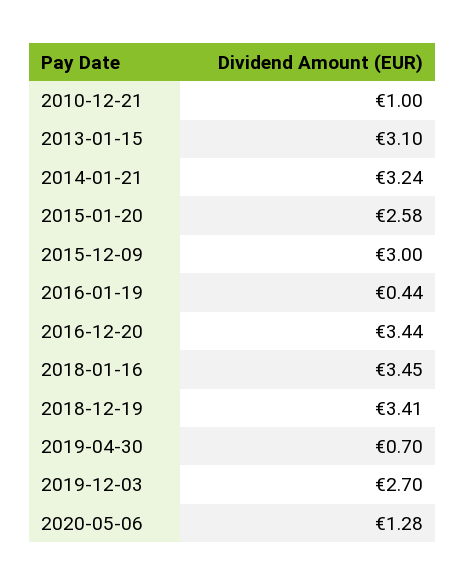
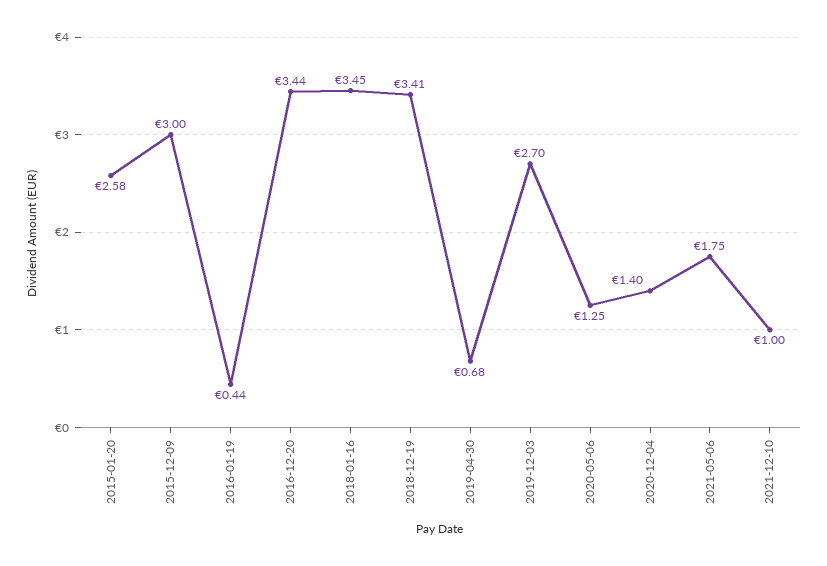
2010-12-21: 1 -> none
2013-01-15: 3.1 -> none
2014-01-21: 3.24 -> none
2019-04-30: 0.7 -> 0.68
2020-05-06: 1.28 -> 1.25
2020-12-04: none -> 1.4
2021-05-06: none -> 1.75
2021-12-10: none -> 1

